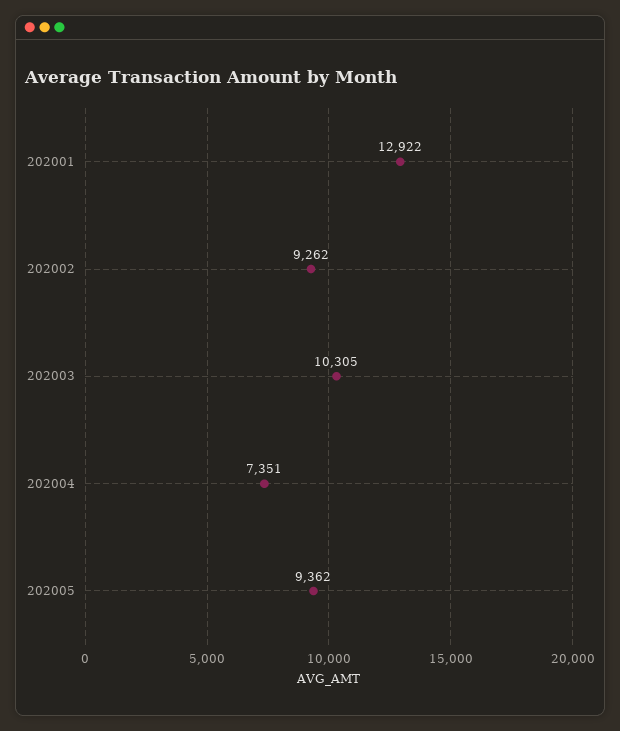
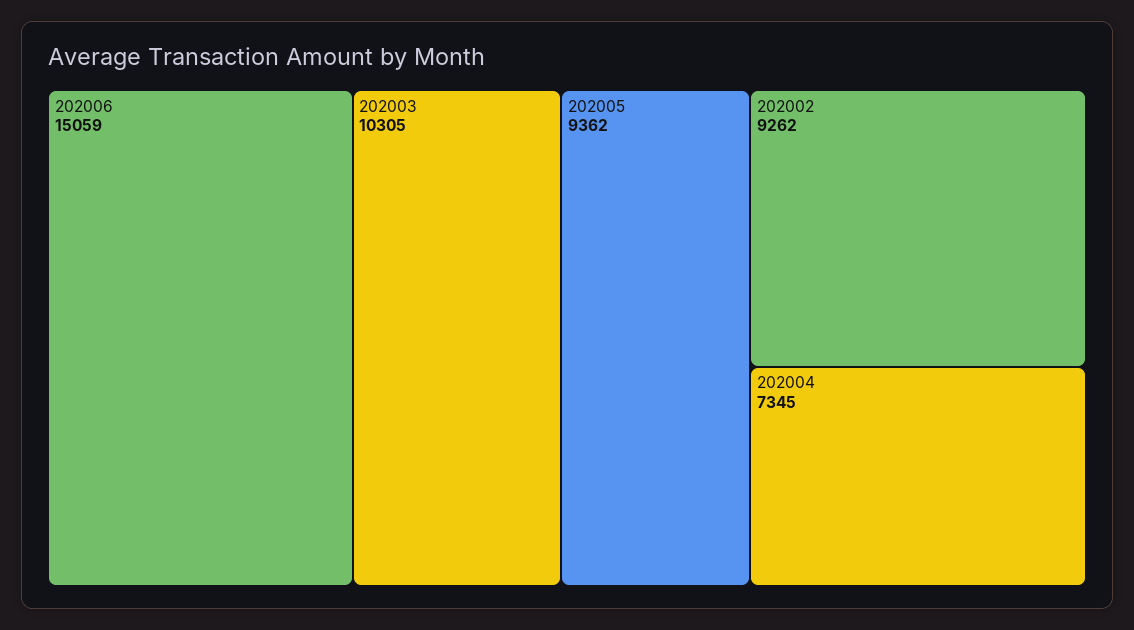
202001: 12922 -> none
202004: 7351 -> 7345
202006: none -> 15059

